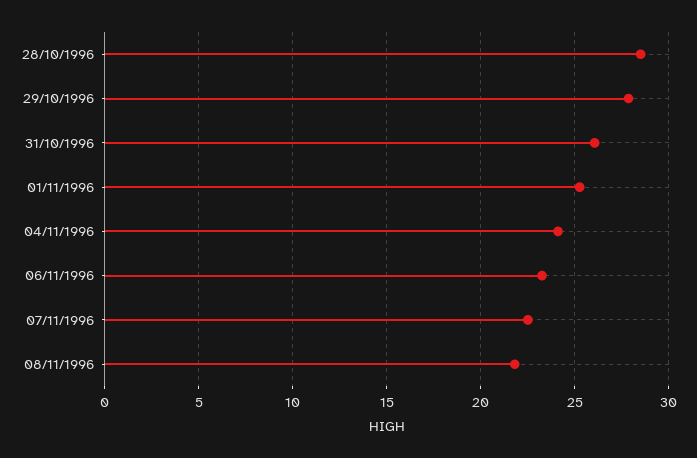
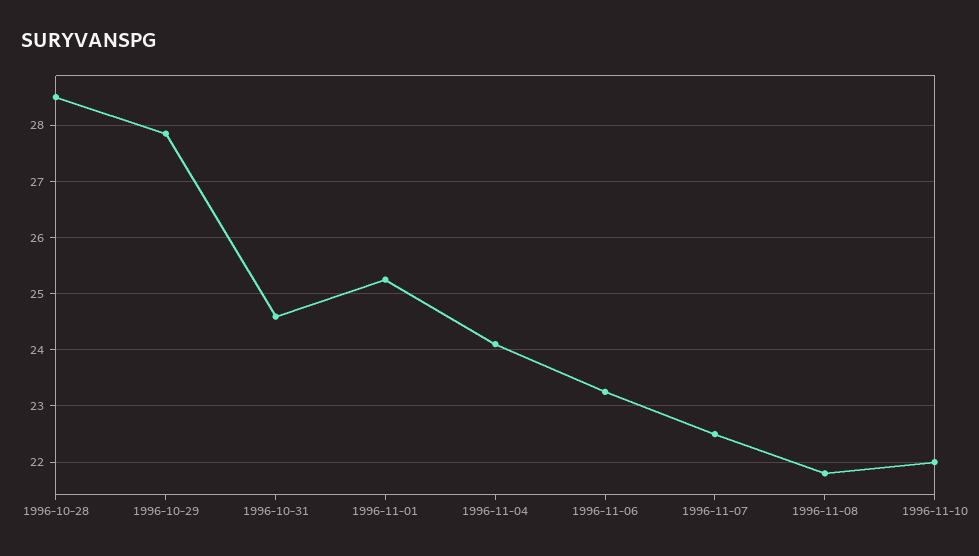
31/10/1996: 26 -> 24.6
1996-11-10: none -> 22

